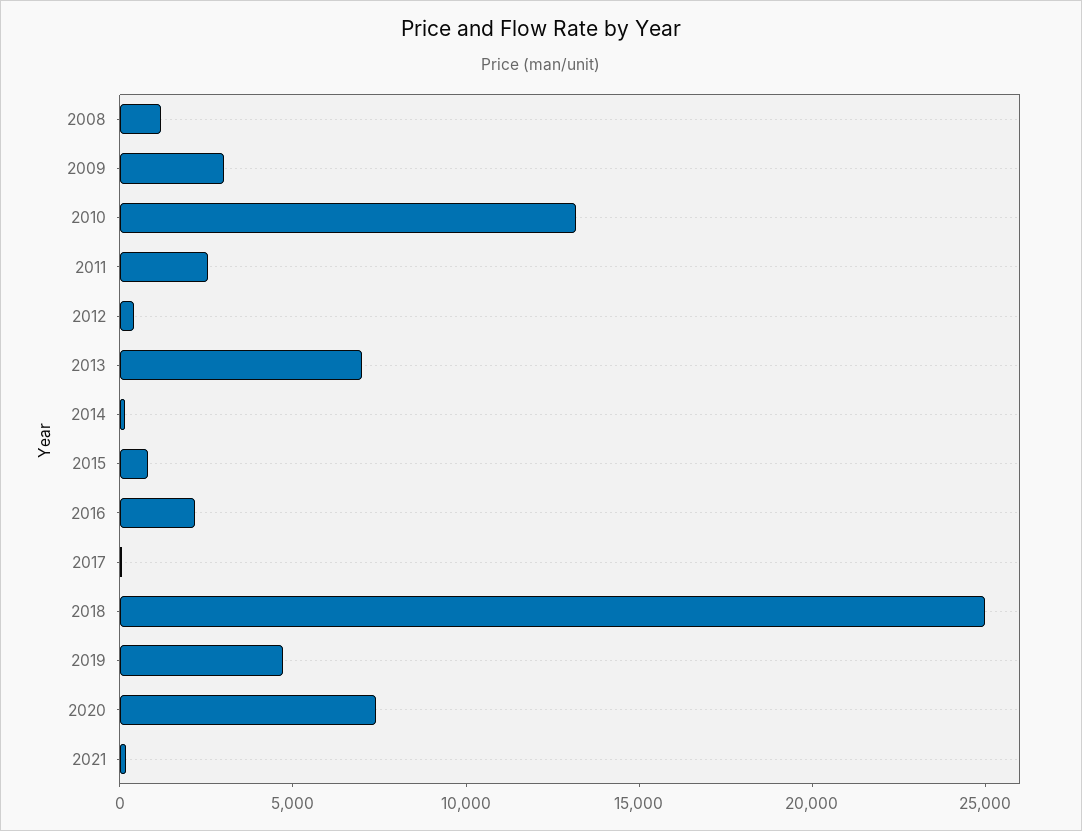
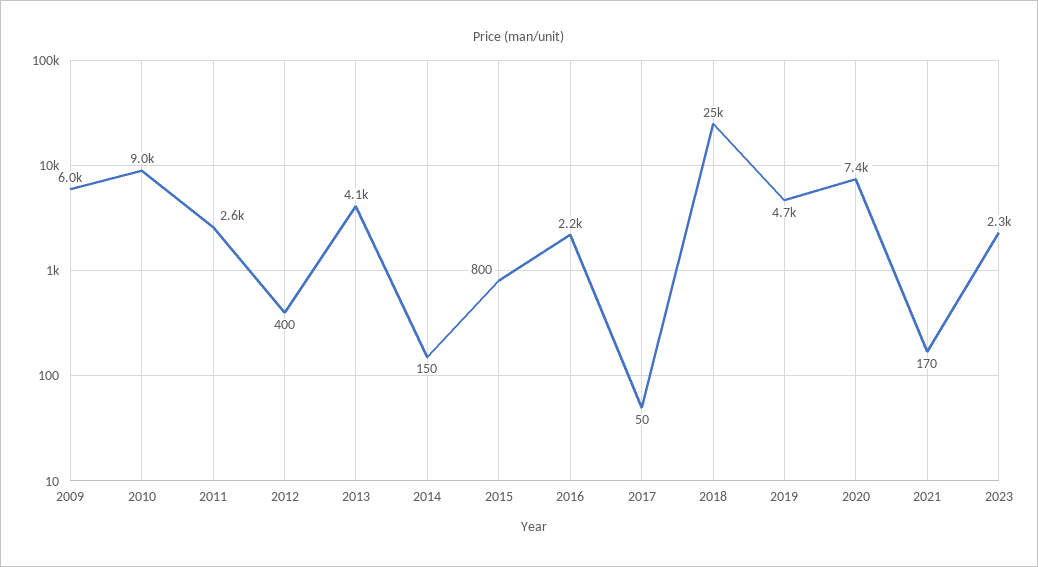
2008: 1000 -> none
2009: 3000 -> 6000
2010: 13000 -> 9000
2013: 7000 -> 4100
2023: none -> 2300

